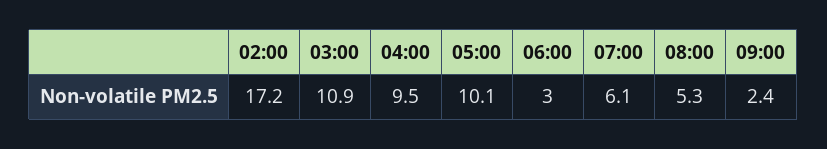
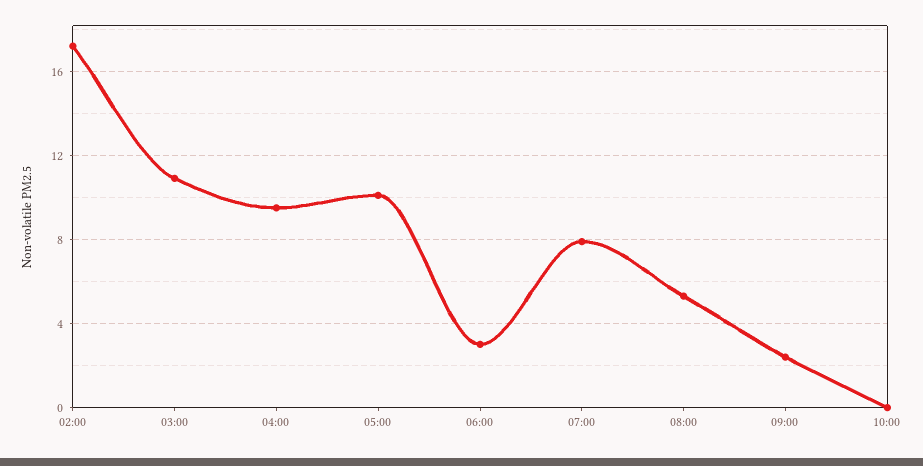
07:00: 6.1 -> 8
10:00: none -> 0

